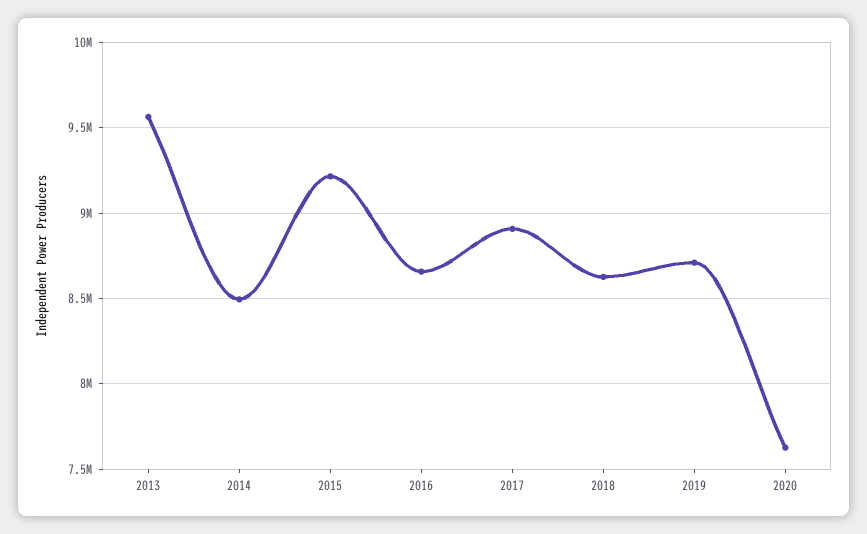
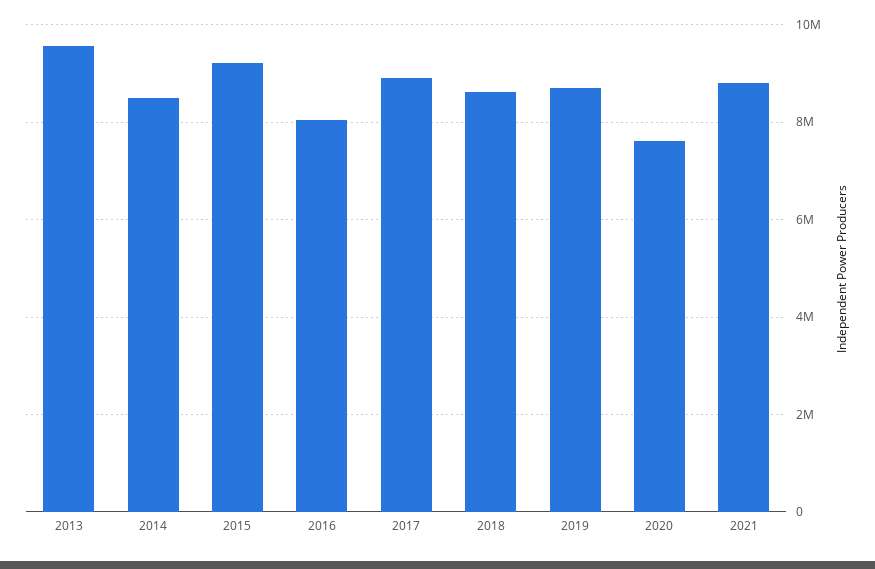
2016: 8650000 -> 8000000
2021: none -> 8800000

